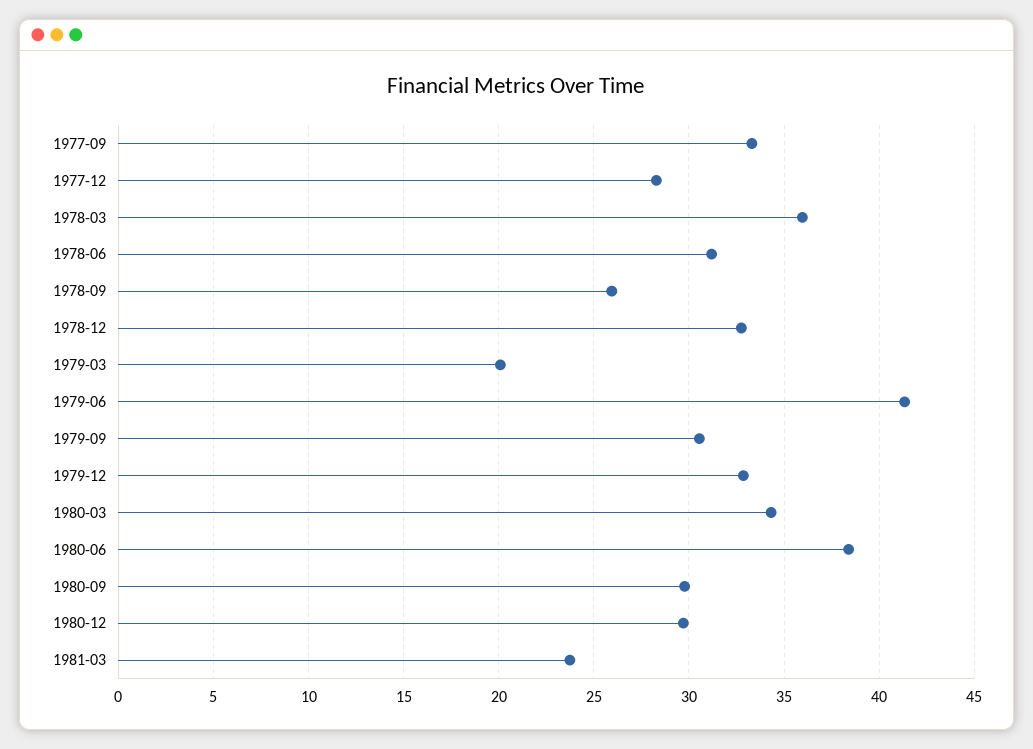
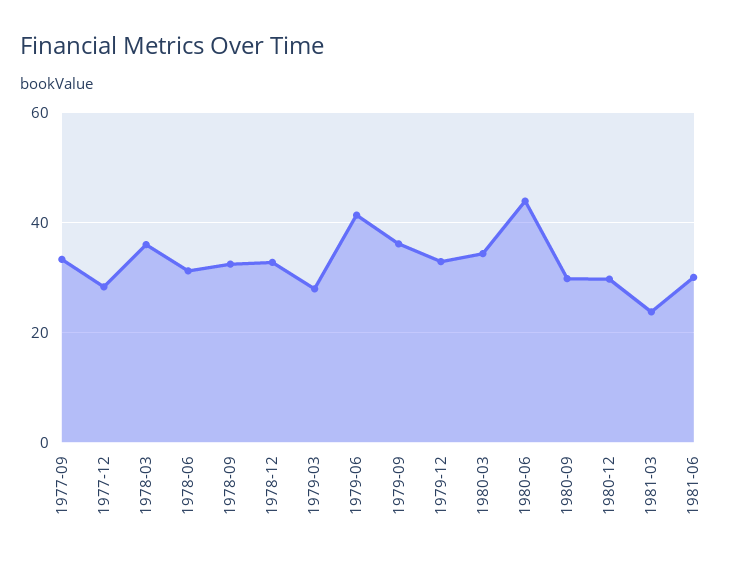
1978-09: 26 -> 32
1979-03: 20 -> 28
1979-09: 30.5 -> 36
1980-06: 38.5 -> 44
1981-06: none -> 30

